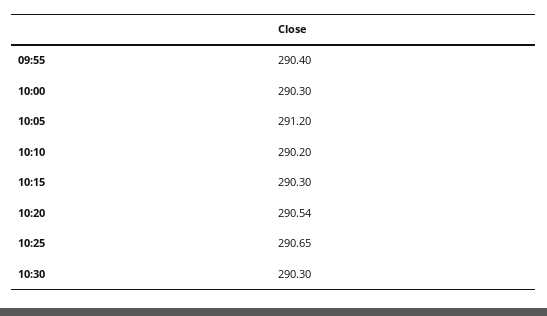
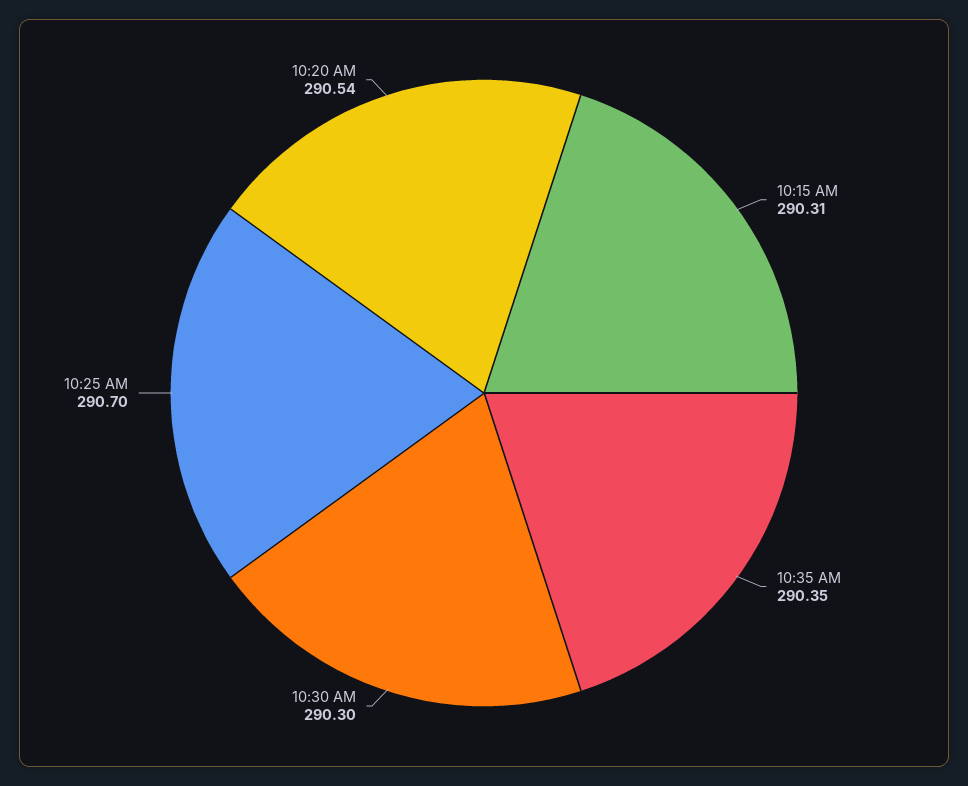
09:55: 290.4 -> none
10:00: 290.3 -> none
10:05: 291.2 -> none
10:10: 290.2 -> none
10:15: 290.3 -> 290.31
10:25: 290.65 -> 290.7
10:35 AM: none -> 290.35

